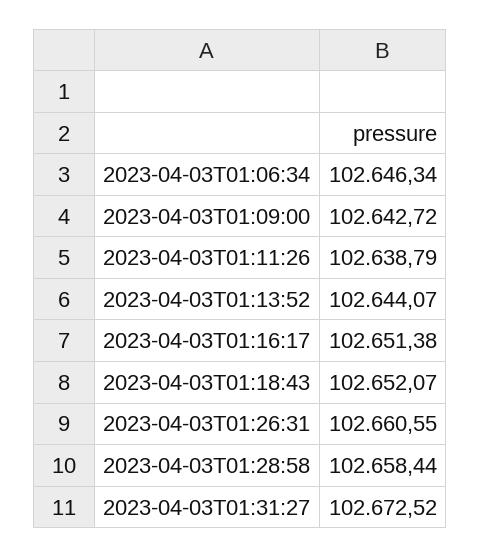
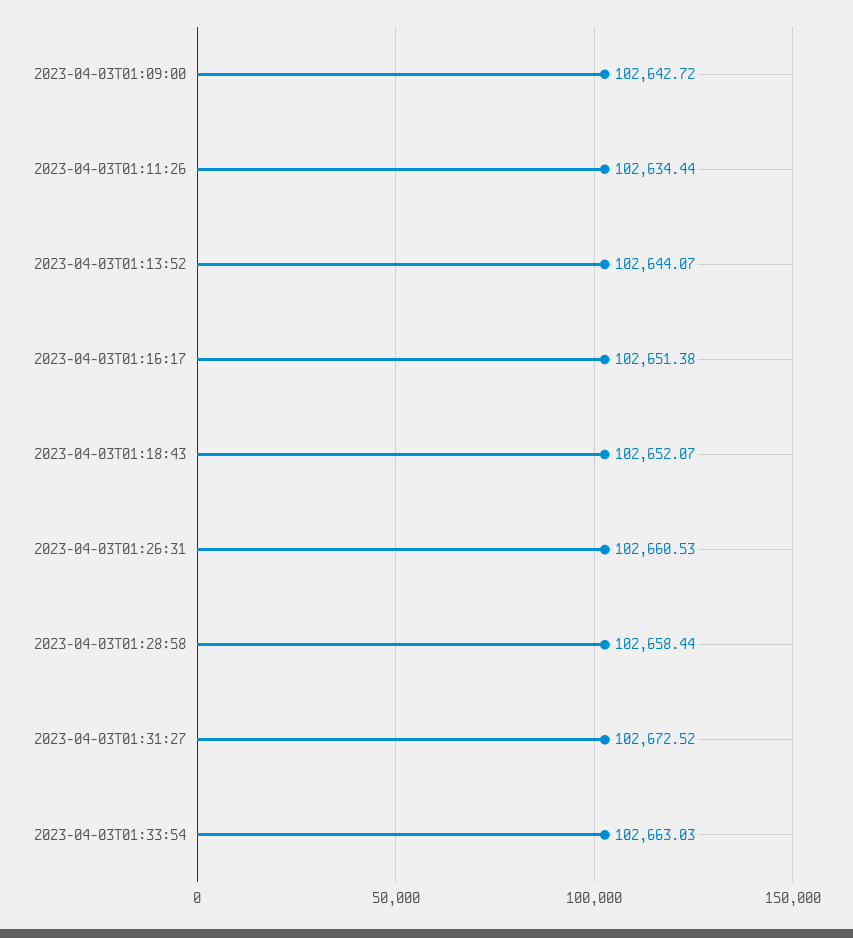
2023-04-03T01:06:34: 102646.34 -> none
2023-04-03T01:11:26: 102638.79 -> 102634.44
2023-04-03T01:26:31: 102660.55 -> 102660.53
2023-04-03T01:33:54: none -> 102663.03

